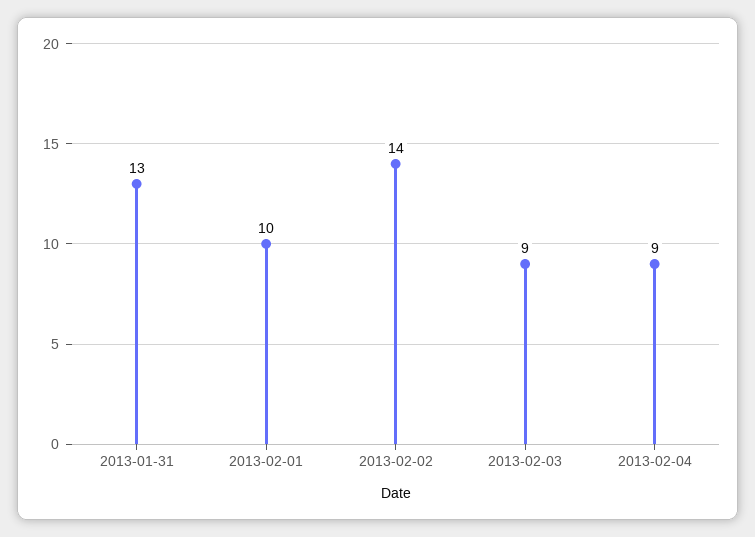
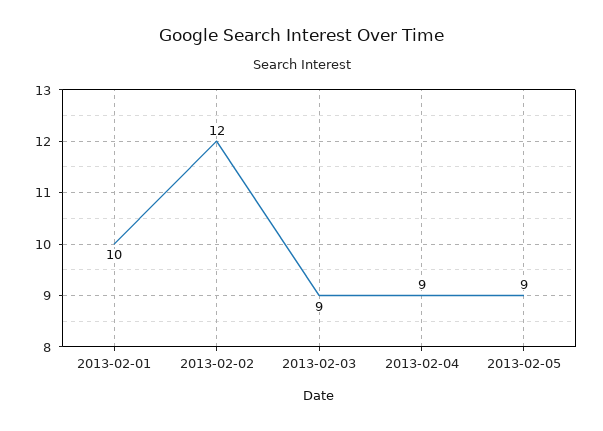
2013-01-31: 13 -> none
2013-02-02: 14 -> 12
2013-02-05: none -> 9

